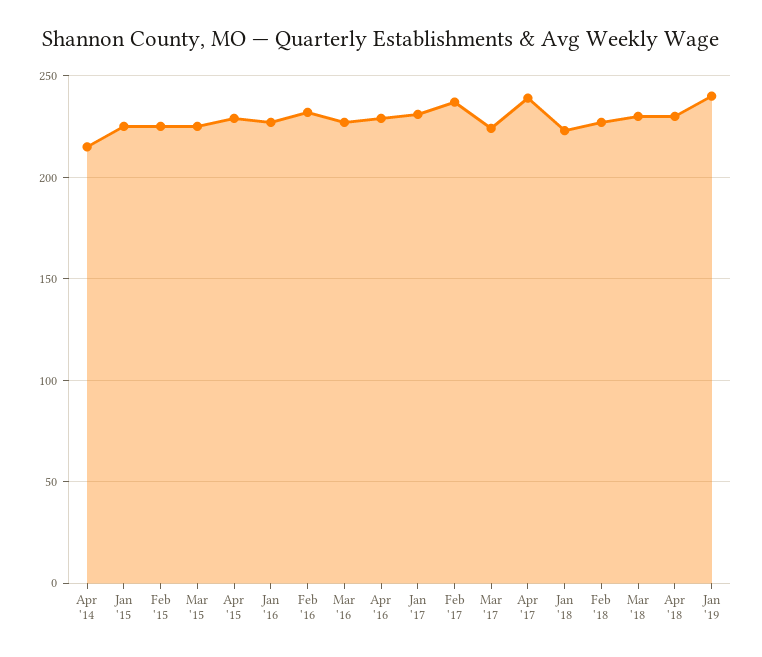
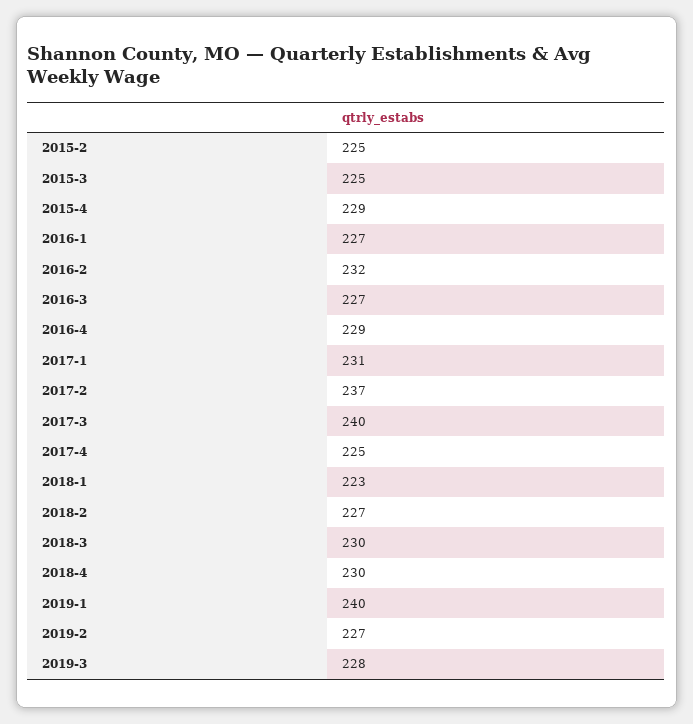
Apr '14: 215 -> none
Jan '15: 225 -> none
Mar '17: 225 -> 240
Apr '17: 240 -> 225
2019-2: none -> 227
2019-3: none -> 228

